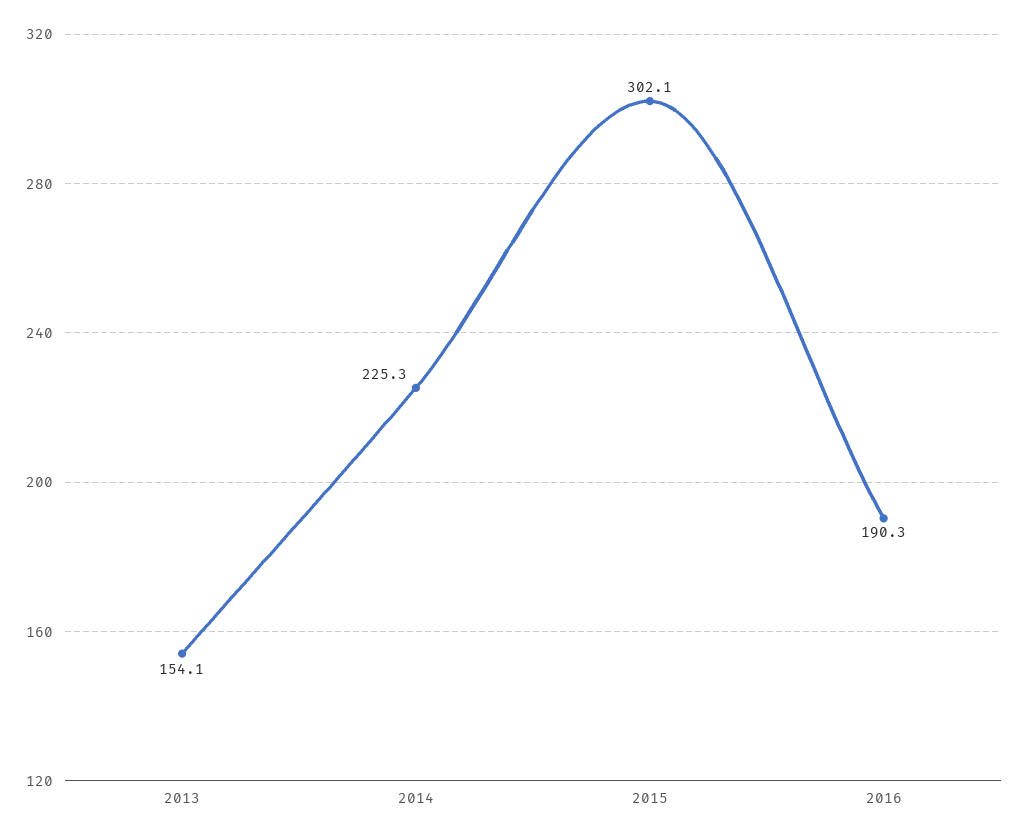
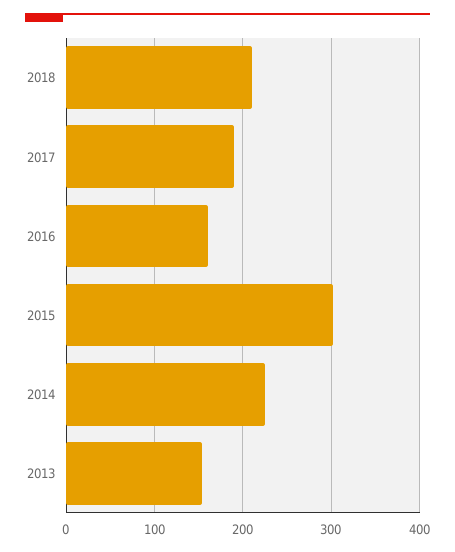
2016: 190.3 -> 160
2018: none -> 210
2017: none -> 190

